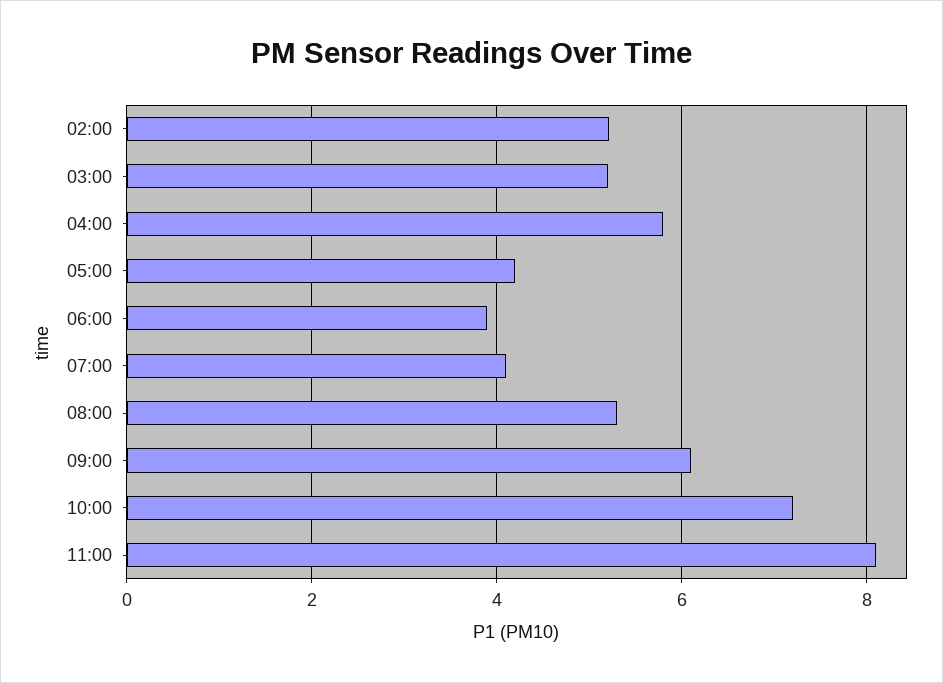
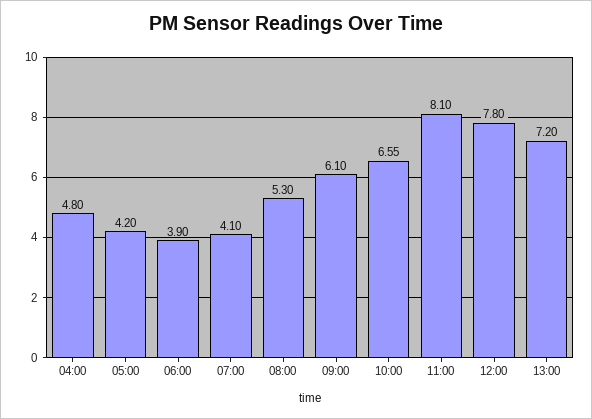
02:00: 5.2 -> none
03:00: 5.2 -> none
04:00: 5.8 -> 4.8
10:00: 7.2 -> 6.55
12:00: none -> 7.8
13:00: none -> 7.2

